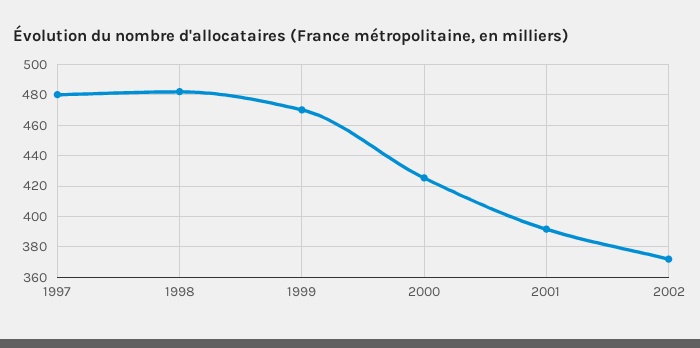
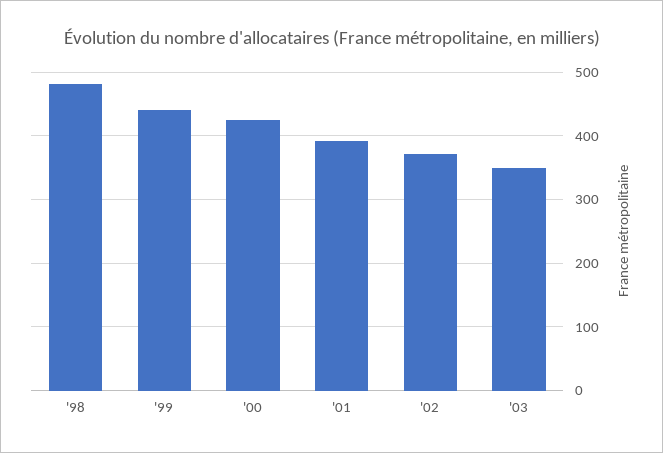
1997: 480 -> none
1999: 470 -> 440
'03: none -> 350

